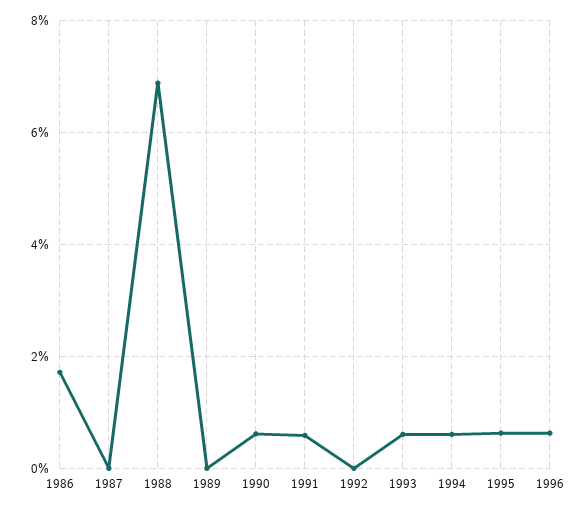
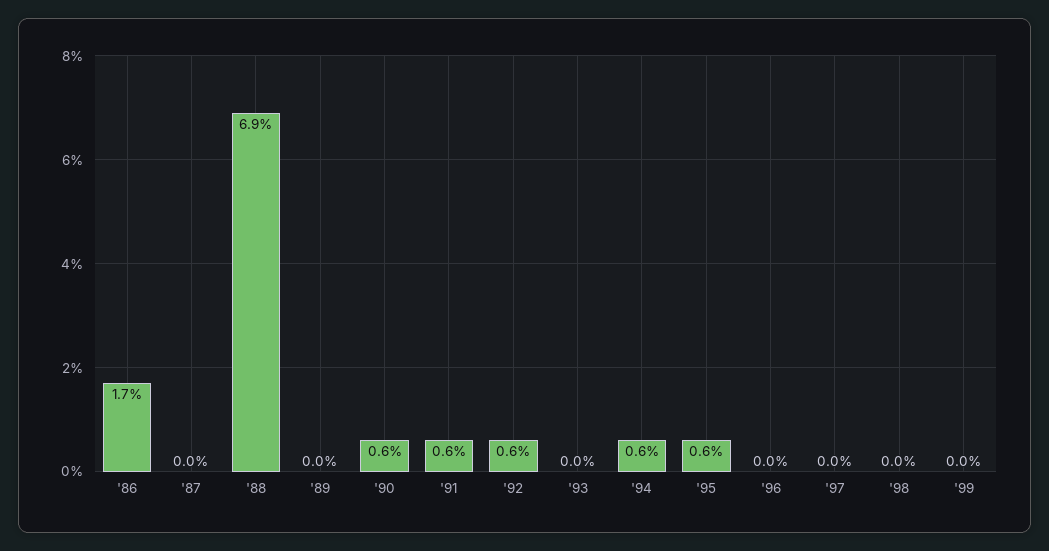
1992: 0 -> 0.6
1993: 0.6 -> 0
1996: 0.6 -> 0
'97: none -> 0
'98: none -> 0
'99: none -> 0

